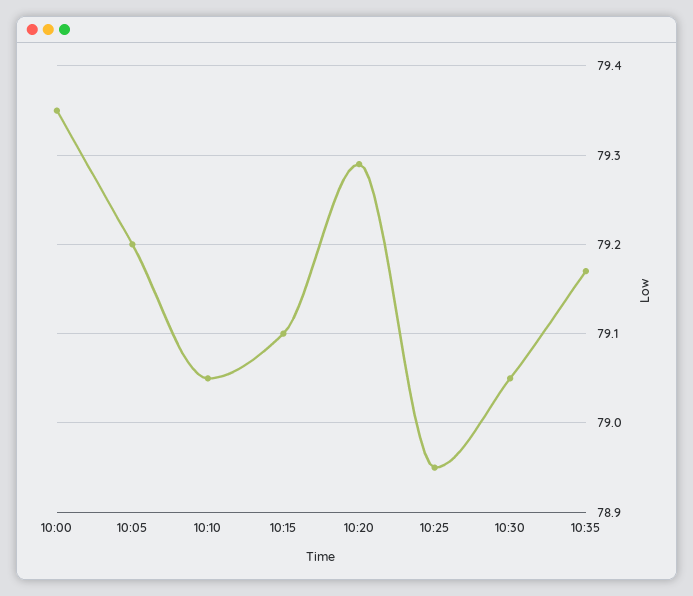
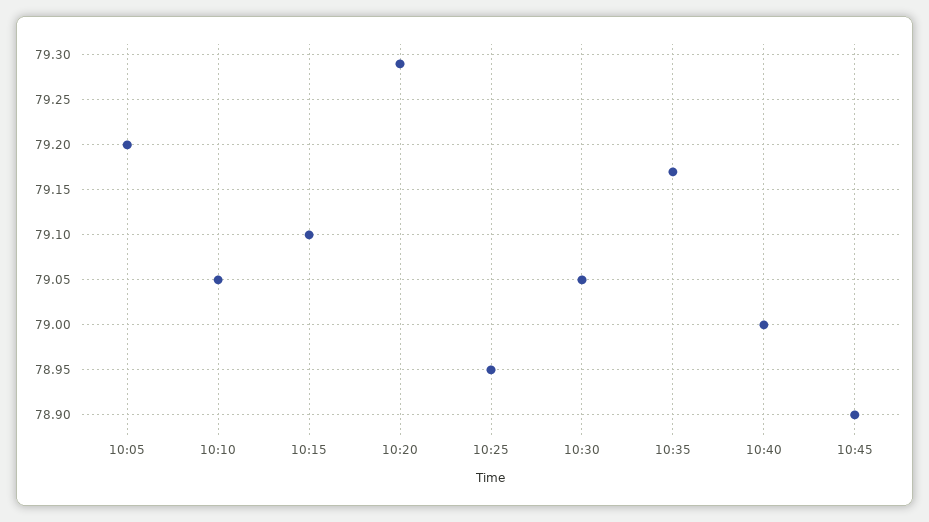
10:00: 79.35 -> none
10:40: none -> 79
10:45: none -> 78.9

